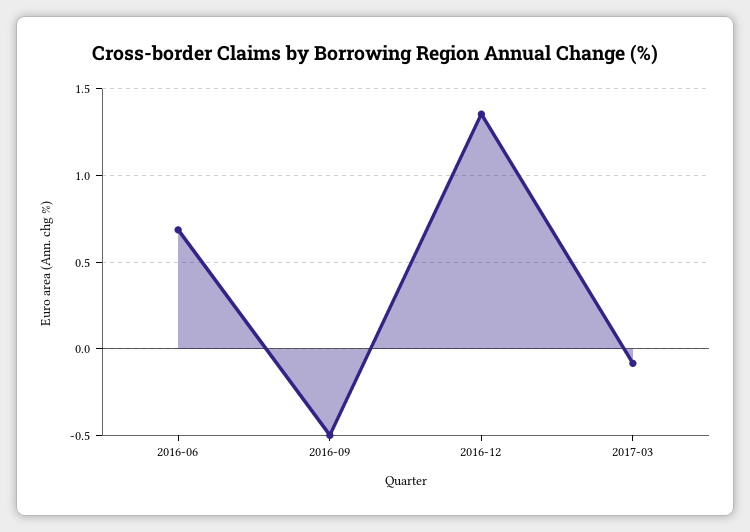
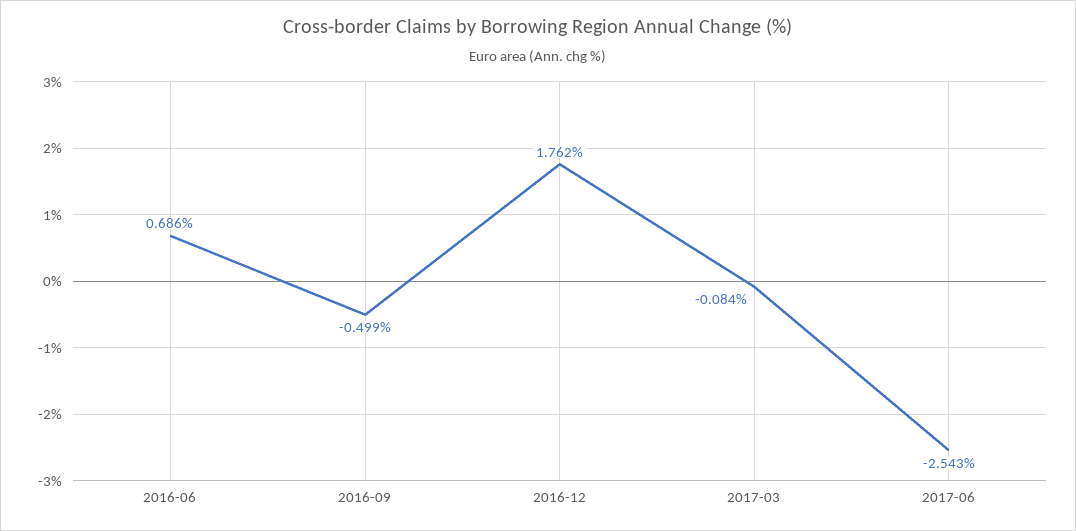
2016-12: 1.35 -> 1.762
2017-06: none -> -2.543

